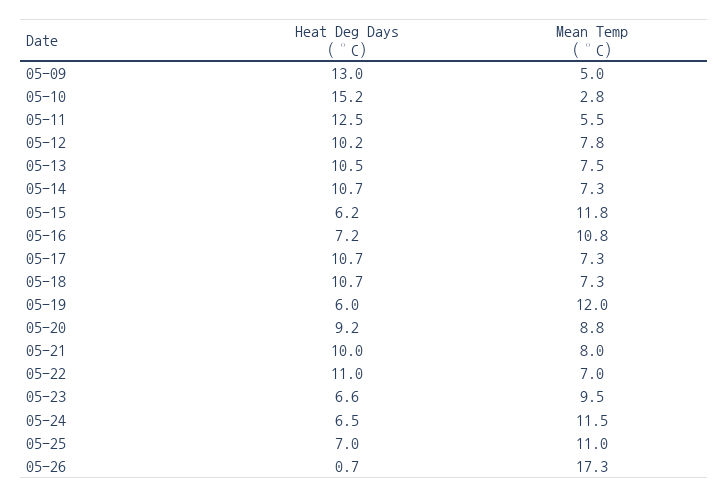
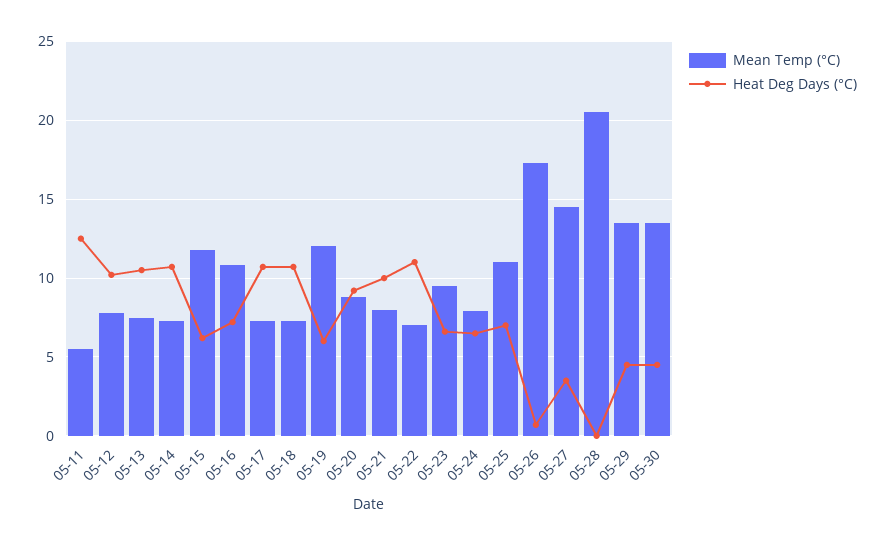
Heat Deg Days (°C), 05-09: 13 -> none
Mean Temp (°C), 05-09: 5 -> none
Heat Deg Days (°C), 05-10: 15.2 -> none
Mean Temp (°C), 05-10: 2.8 -> none
Mean Temp (°C), 05-24: 11.5 -> 8
Mean Temp (°C), 05-27: none -> 14.5
Heat Deg Days (°C), 05-27: none -> 3.5
Mean Temp (°C), 05-28: none -> 20.5
Heat Deg Days (°C), 05-28: none -> 0
Mean Temp (°C), 05-29: none -> 13.5
Heat Deg Days (°C), 05-29: none -> 4.5
Mean Temp (°C), 05-30: none -> 13.5
Heat Deg Days (°C), 05-30: none -> 4.5

